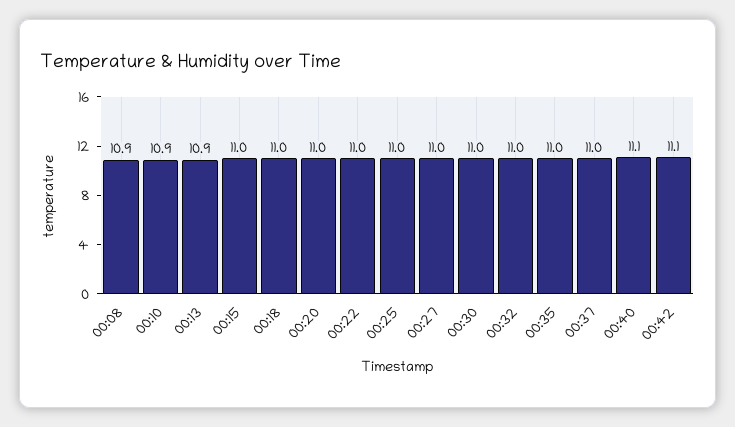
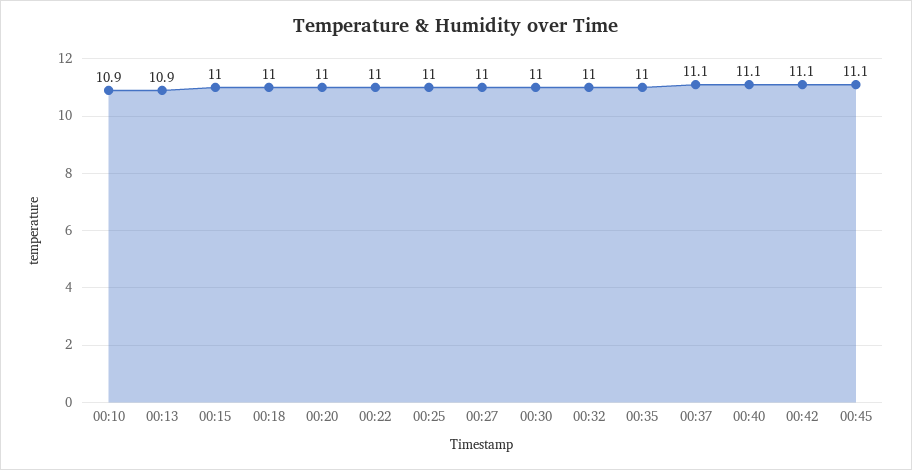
00:08: 10.9 -> none
00:37: 11 -> 11.1
00:45: none -> 11.1

